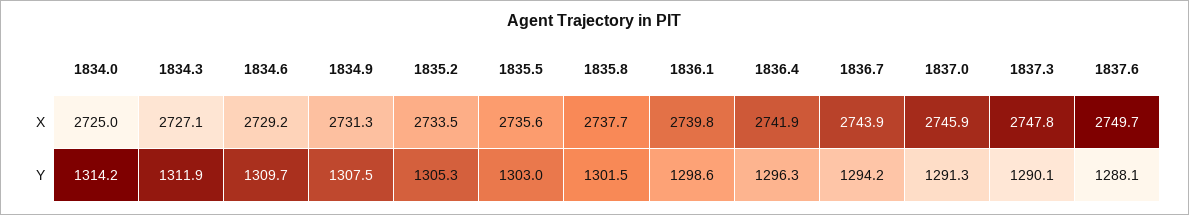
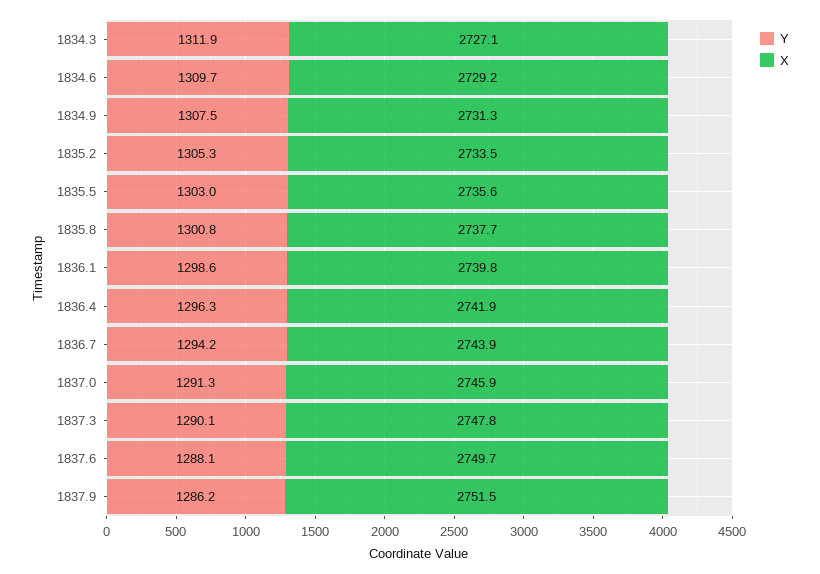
X, 1834.0: 2725 -> none
Y, 1834.0: 1314.2 -> none
Y, 1835.8: 1301.5 -> 1300.8
Y, 1837.9: none -> 1286.2
X, 1837.9: none -> 2751.5

